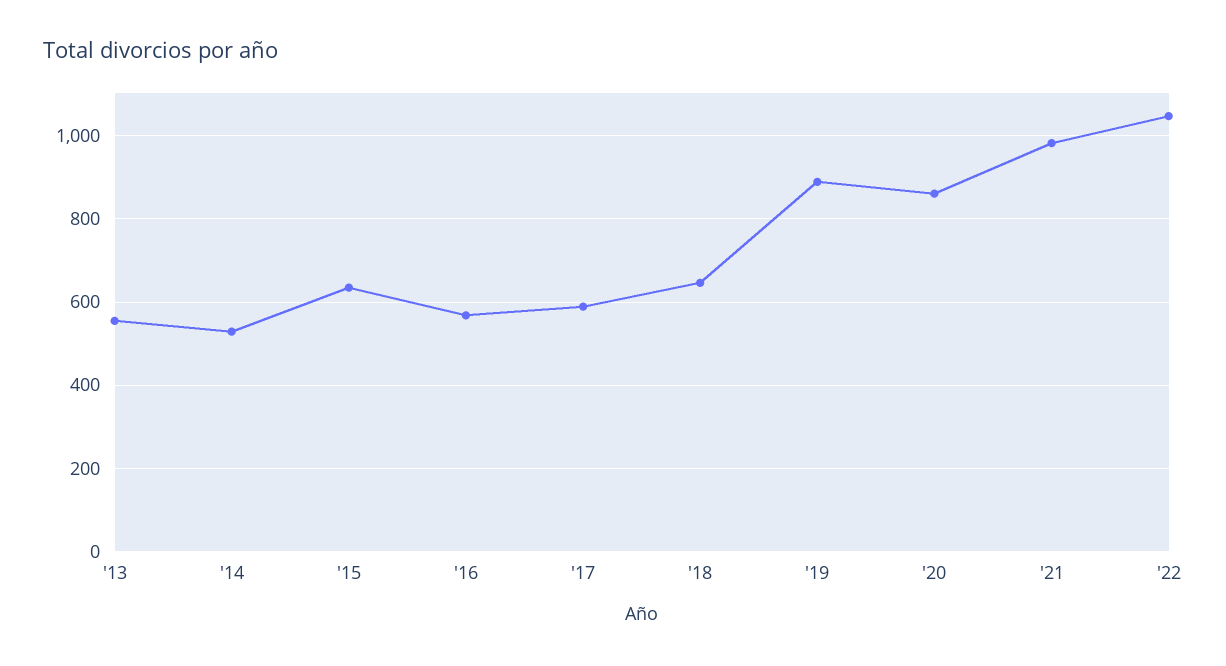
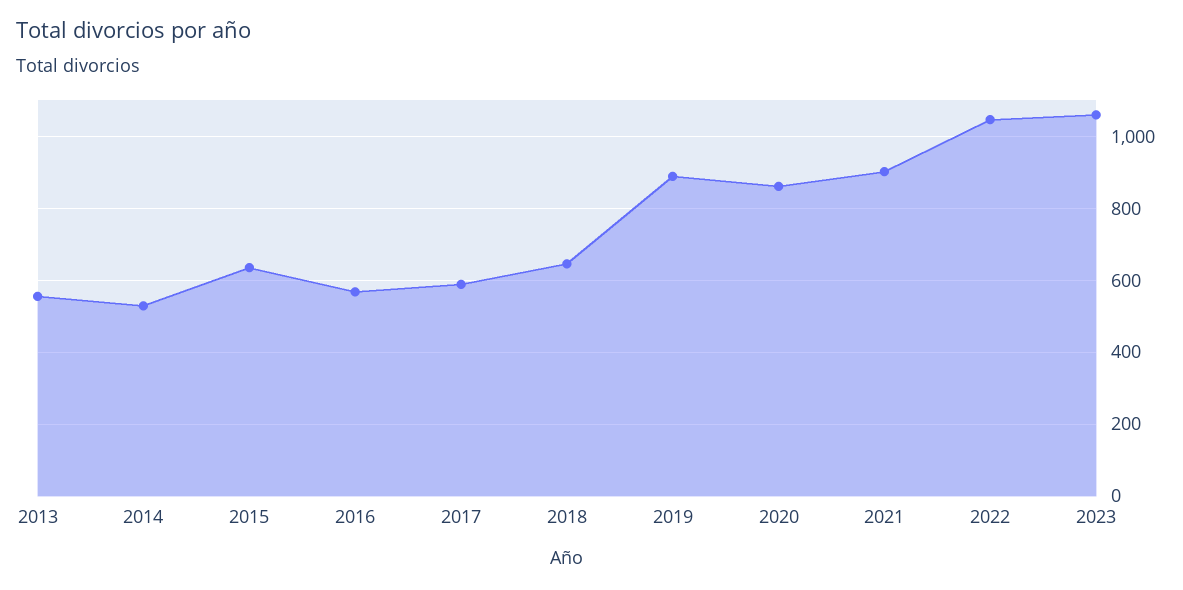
'21: 980 -> 900
2023: none -> 1060

